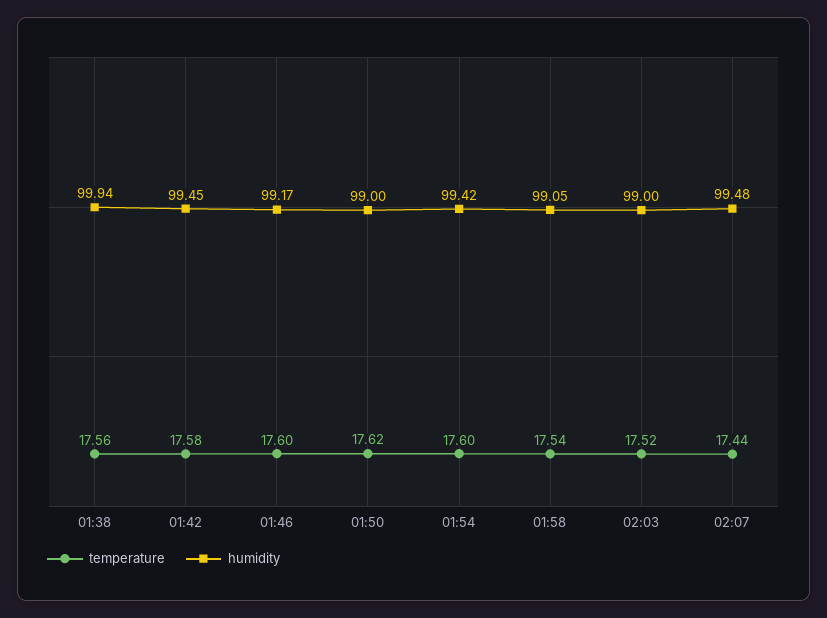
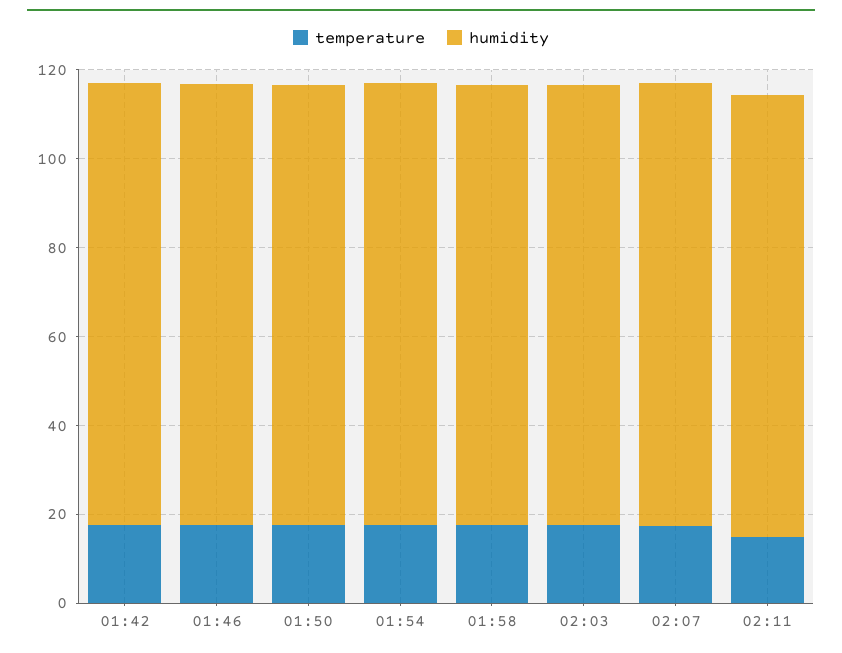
temperature, 01:38: 17.56 -> none
humidity, 01:38: 99.94 -> none
temperature, 02:11: none -> 15
humidity, 02:11: none -> 100

